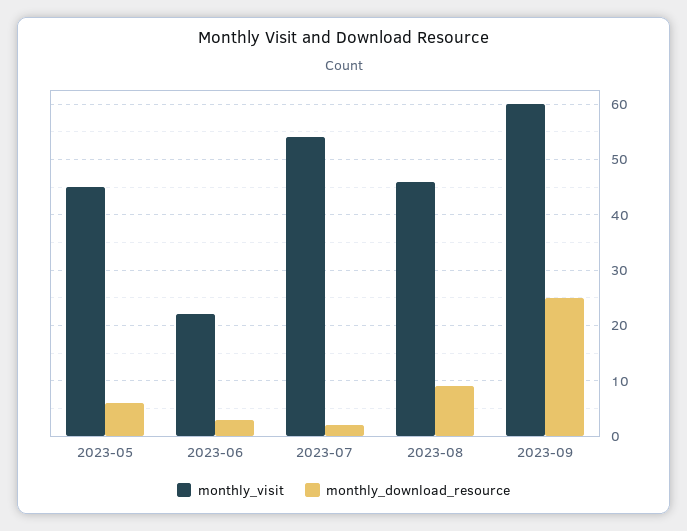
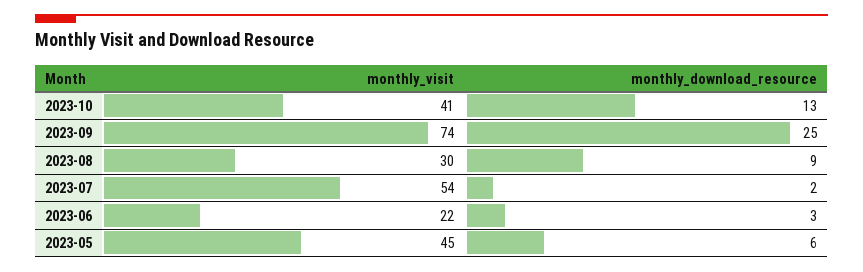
monthly_visit, 2023-08: 45 -> 30
monthly_visit, 2023-09: 60 -> 74
monthly_visit, 2023-10: none -> 41
monthly_download_resource, 2023-10: none -> 13

